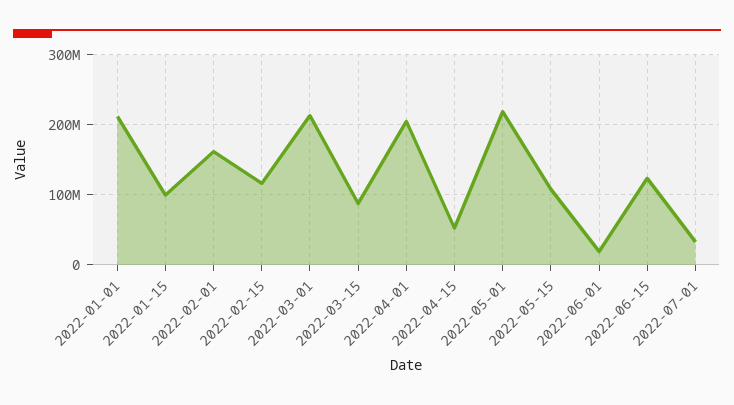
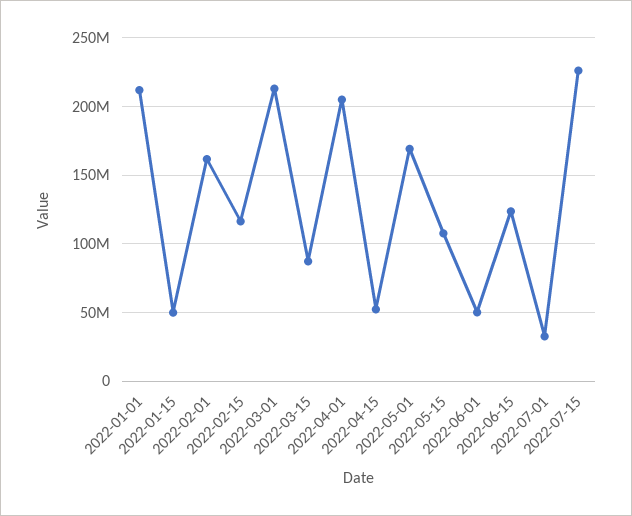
2022-01-15: 100000000 -> 50000000
2022-05-01: 220000000 -> 170000000
2022-06-01: 20000000 -> 50000000
2022-07-15: none -> 225000000

